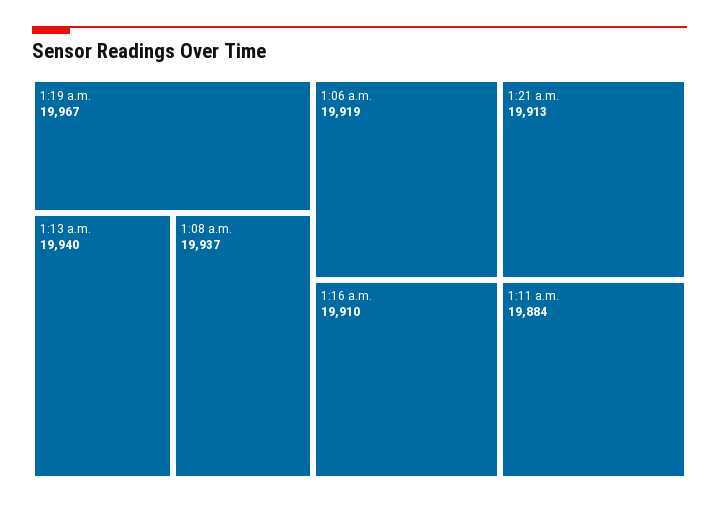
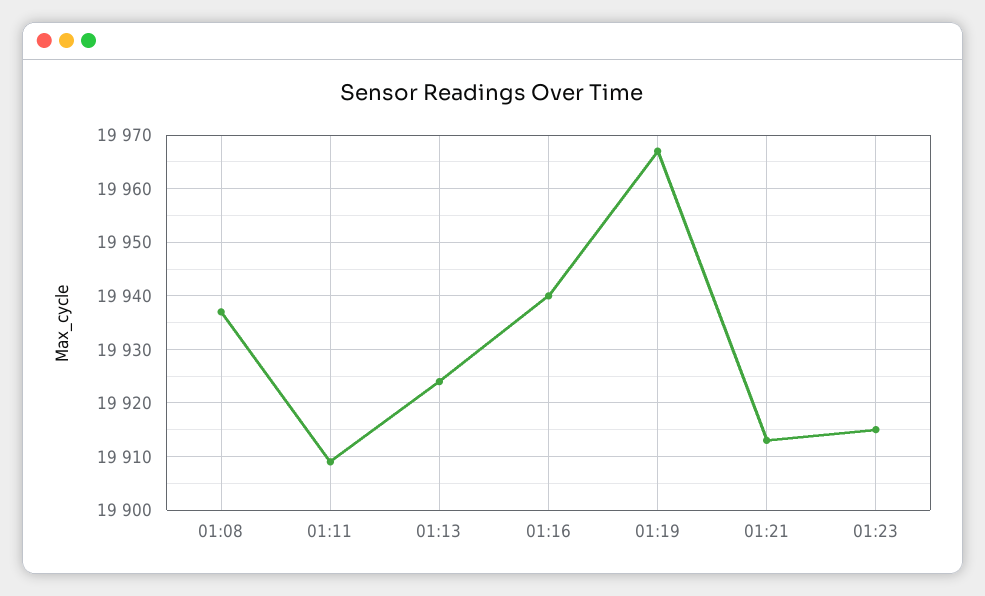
1:13 a.m.: 19940 -> 19925
1:06 a.m.: 19919 -> none
1:16 a.m.: 19910 -> 19940
1:11 a.m.: 19884 -> 19910
01:23: none -> 19915

